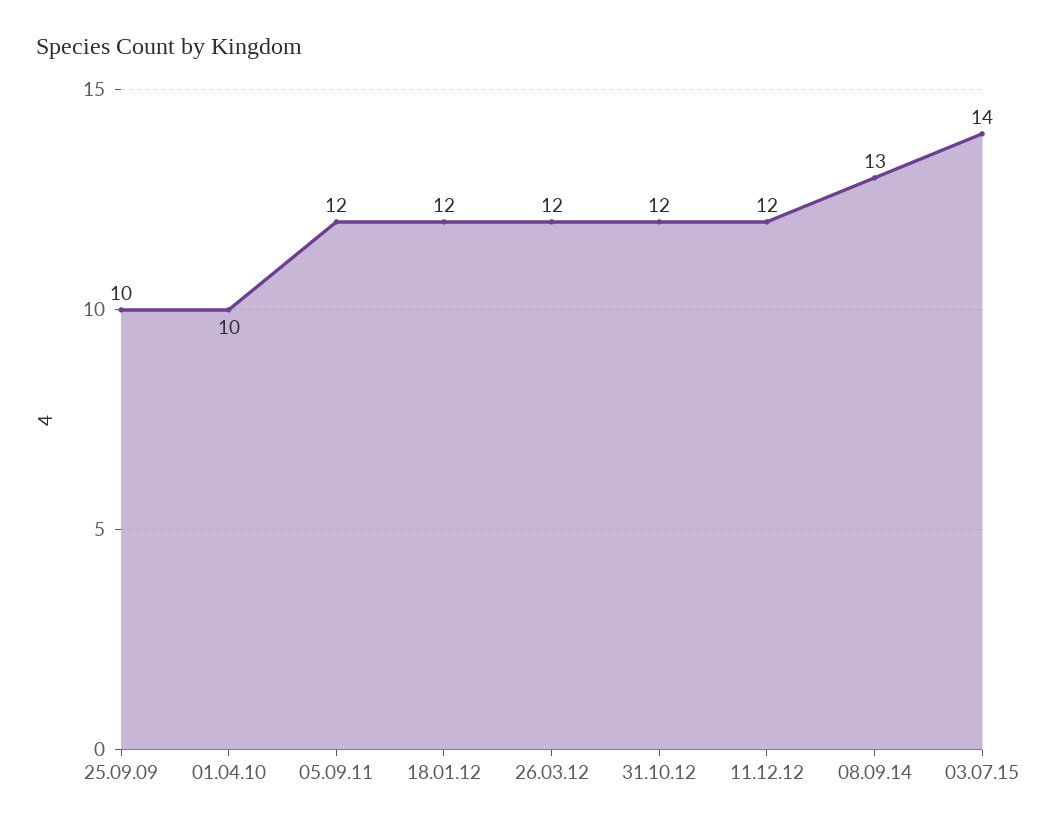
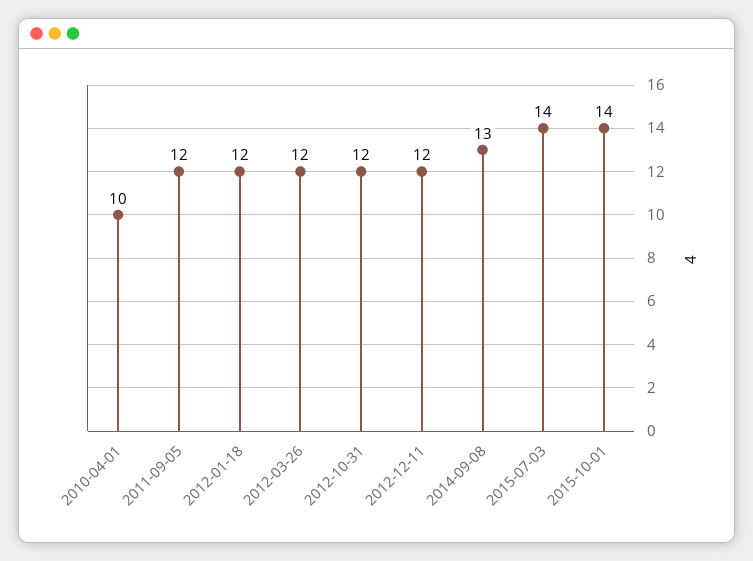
25.09.09: 10 -> none
2015-10-01: none -> 14

